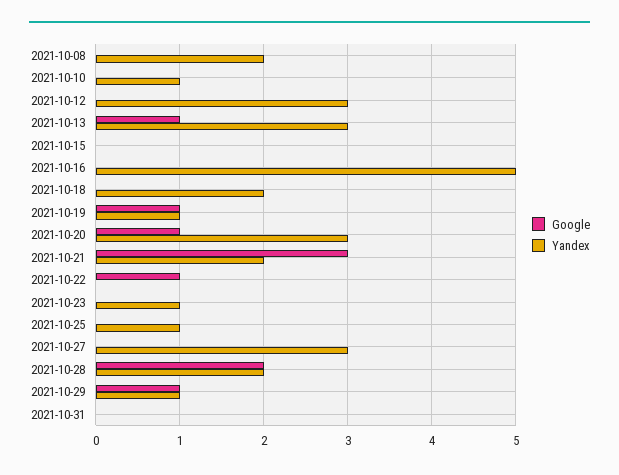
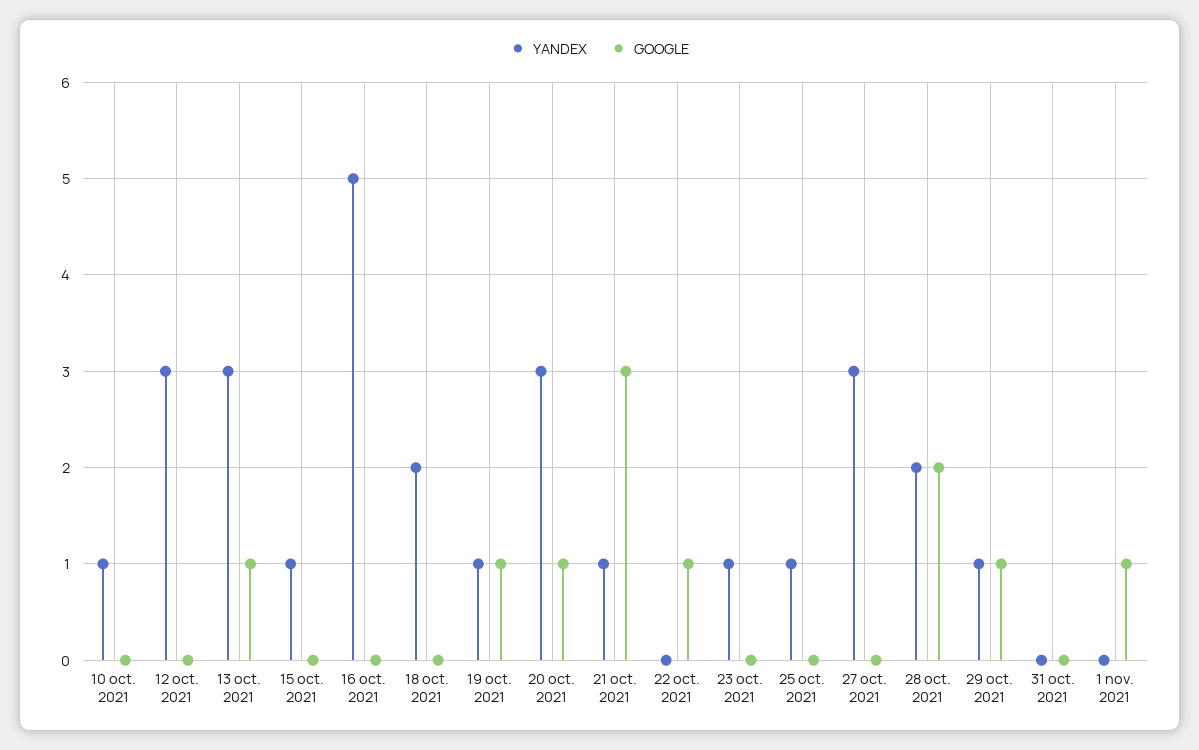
Google, 2021-10-08: 0 -> none
Yandex, 2021-10-08: 2 -> none
Yandex, 2021-10-15: 0 -> 1
Yandex, 2021-10-21: 2 -> 1
Yandex, 1 nov. 2021: none -> 0
Google, 1 nov. 2021: none -> 1

